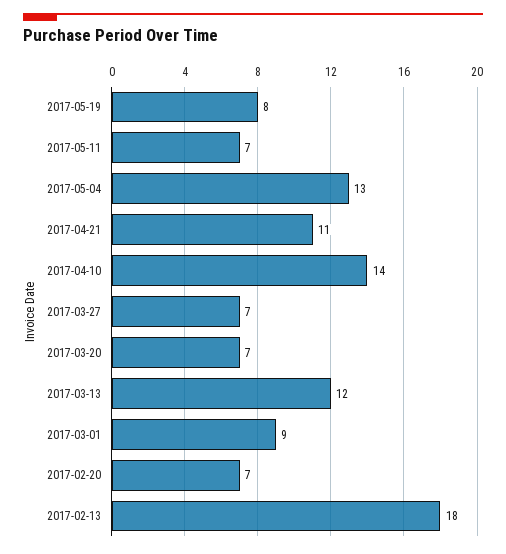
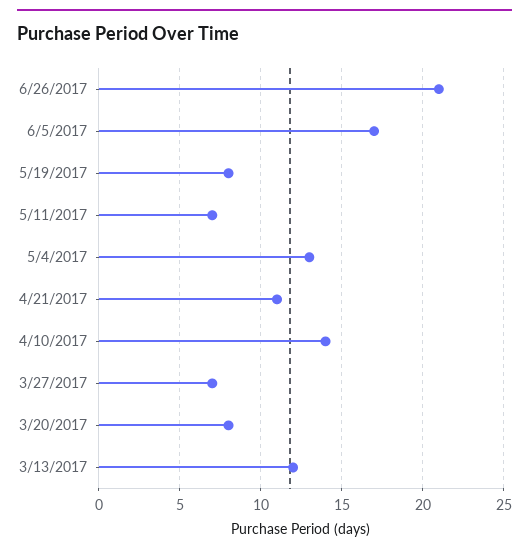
2017-03-20: 7 -> 8
2017-03-01: 9 -> none
2017-02-20: 7 -> none
2017-02-13: 18 -> none
6/26/2017: none -> 21
6/5/2017: none -> 17

